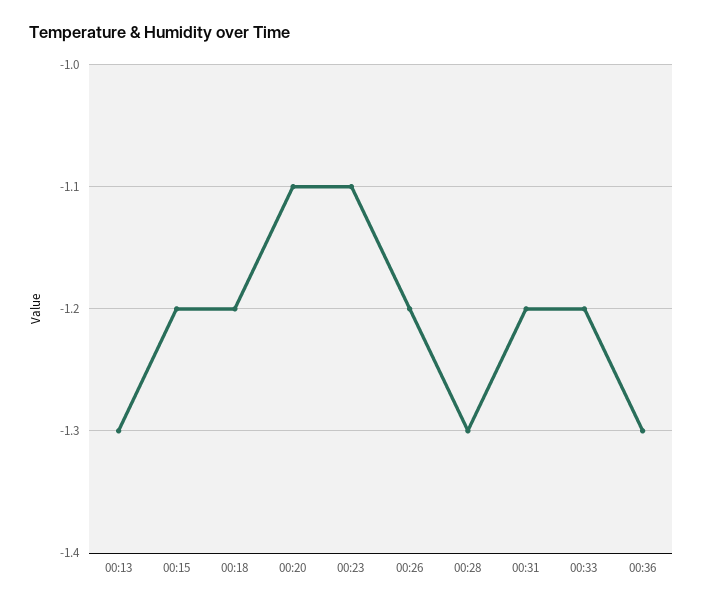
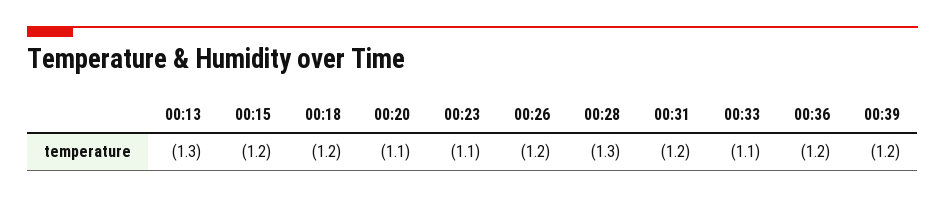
00:33: -1.2 -> -1.1
00:36: -1.3 -> -1.2
00:39: none -> -1.2

